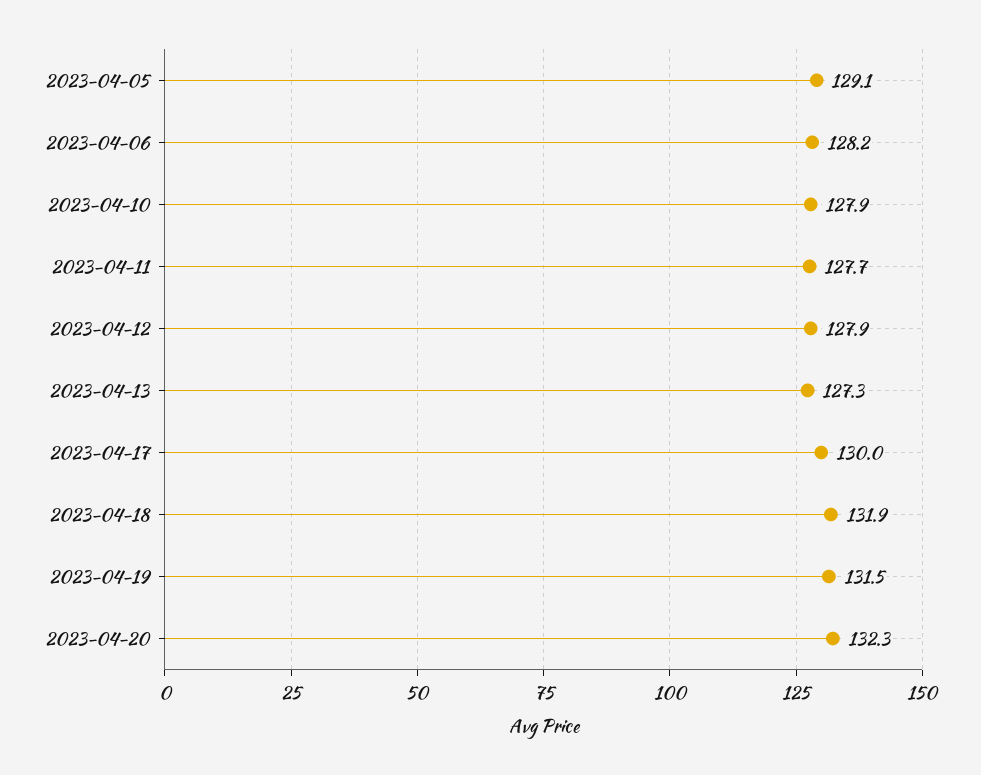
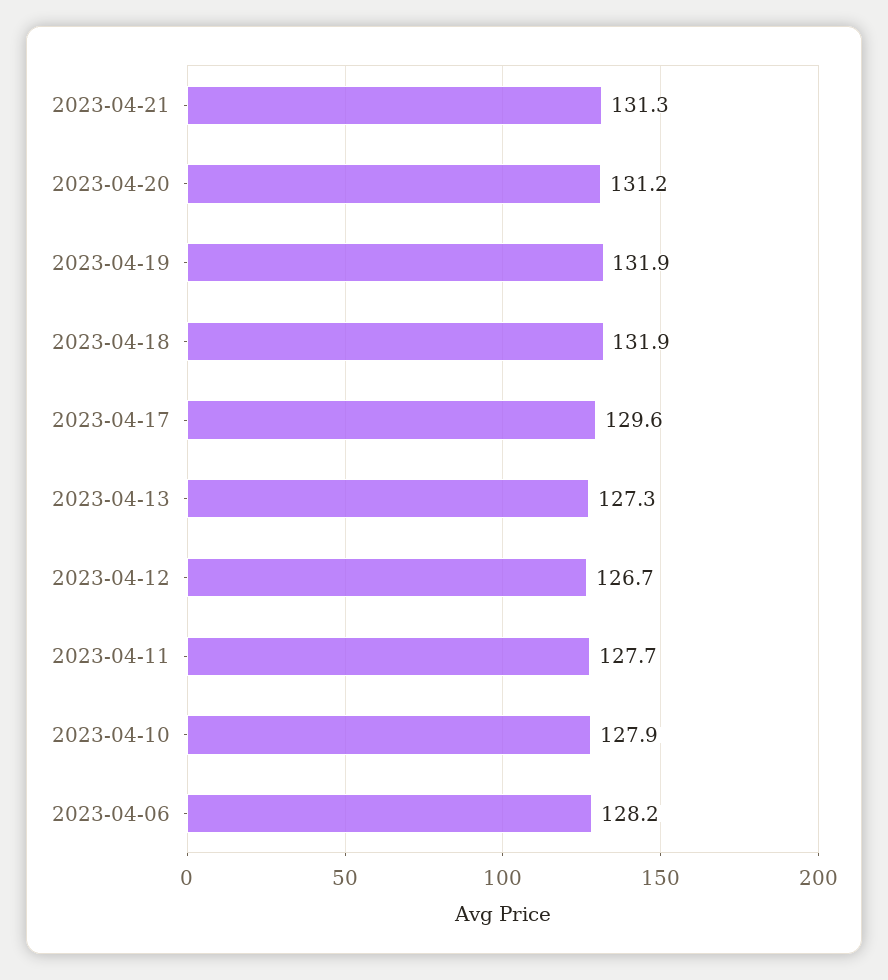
2023-04-05: 129.1 -> none
2023-04-12: 127.9 -> 126.7
2023-04-17: 130 -> 129.6
2023-04-19: 131.5 -> 131.9
2023-04-20: 132.3 -> 131.2
2023-04-21: none -> 131.3

